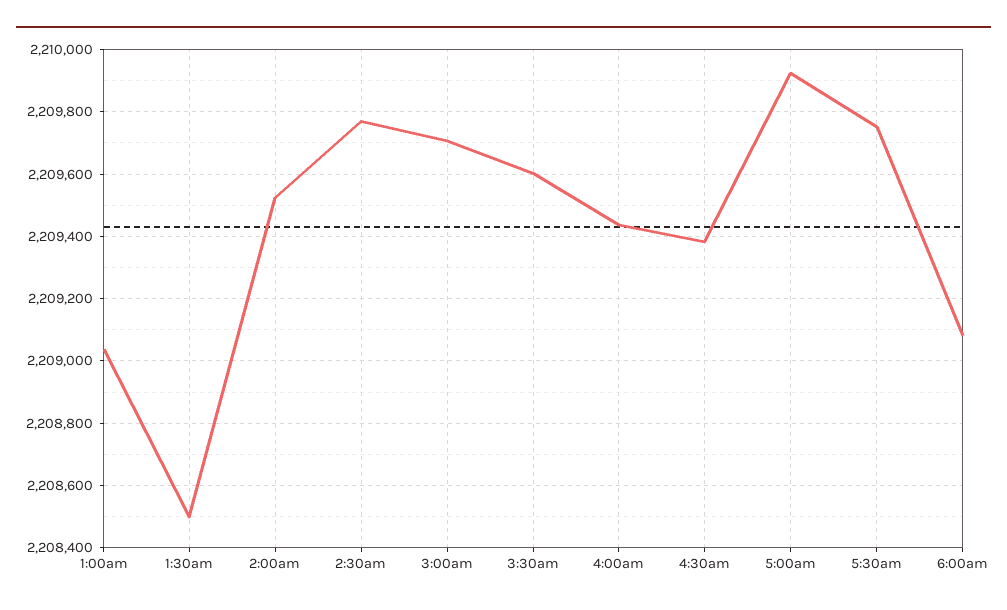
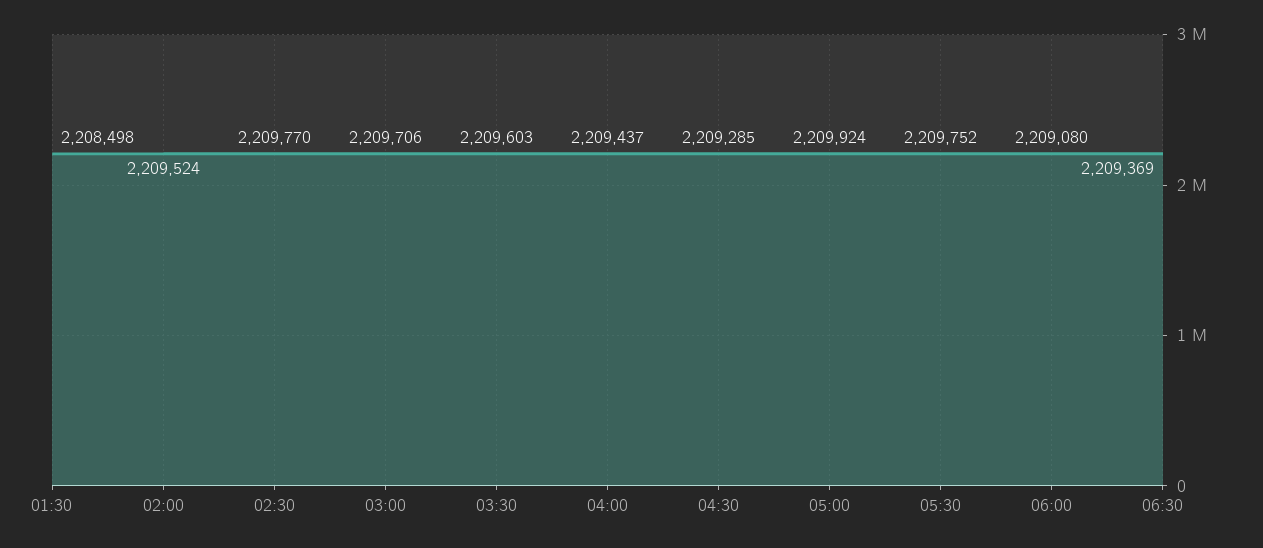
1:00am: 2209040 -> none
4:30am: 2209380 -> 2209285
06:30: none -> 2209369

